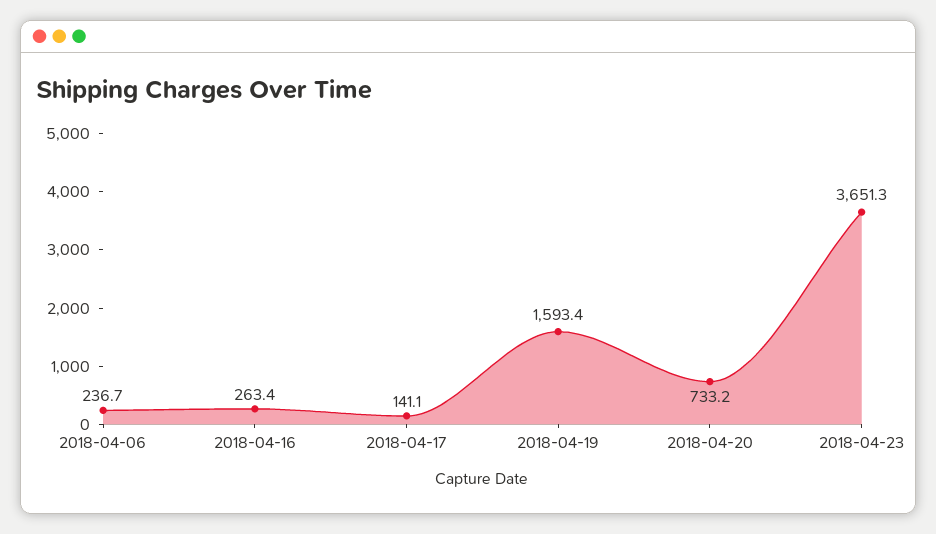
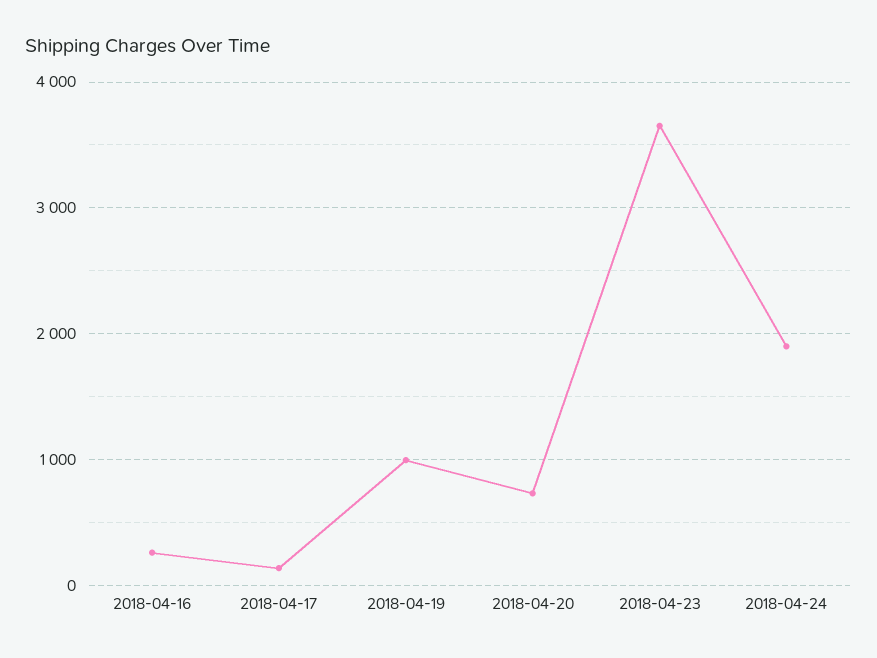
2018-04-06: 236.7 -> none
2018-04-19: 1593.4 -> 1000
2018-04-24: none -> 1900

